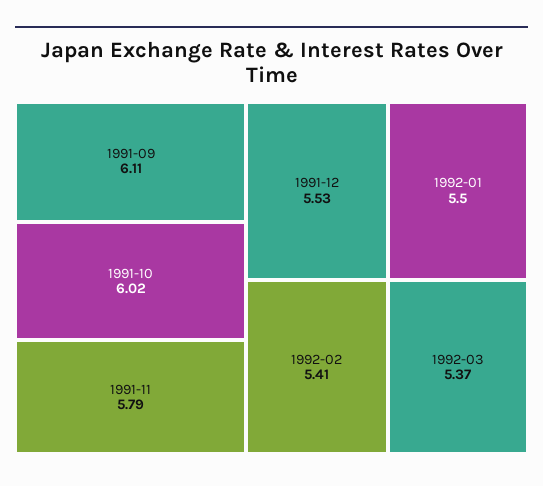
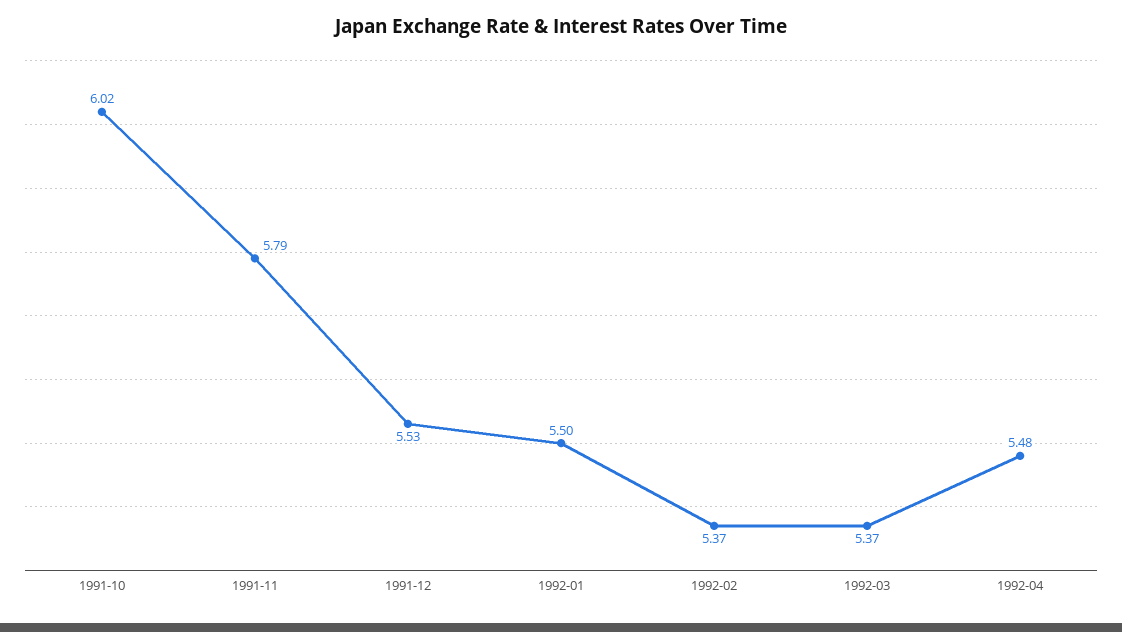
1991-09: 6.11 -> none
1992-02: 5.41 -> 5.37
1992-04: none -> 5.48

